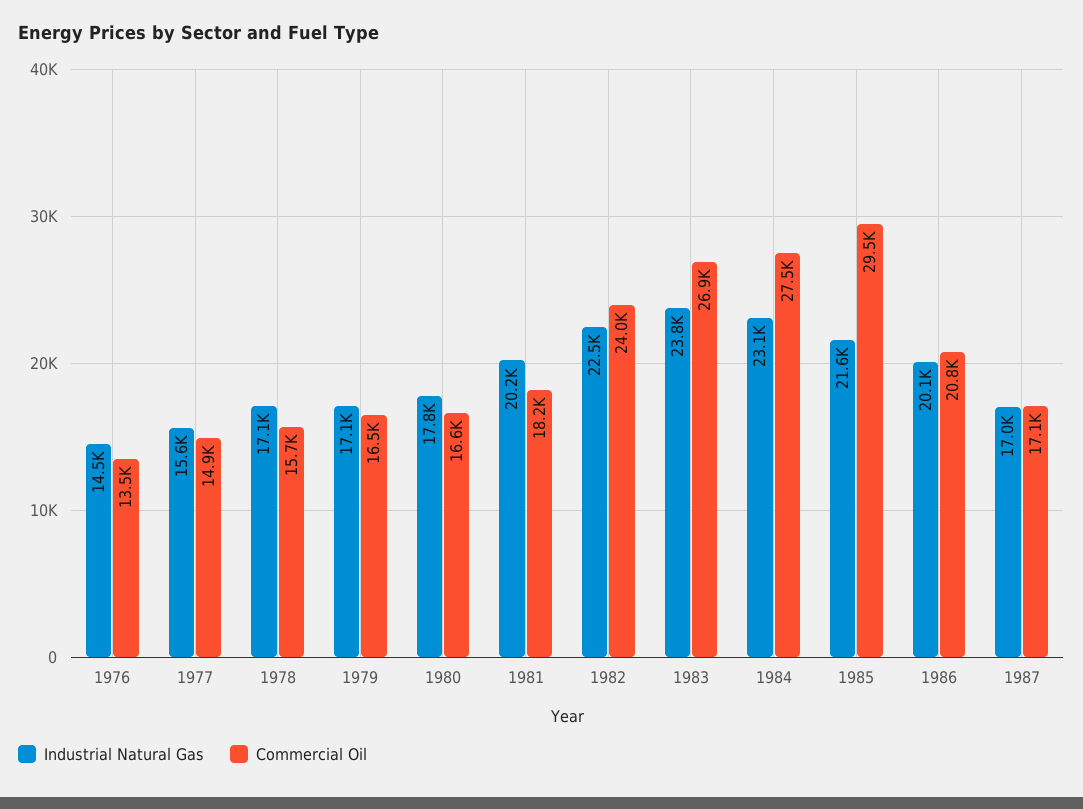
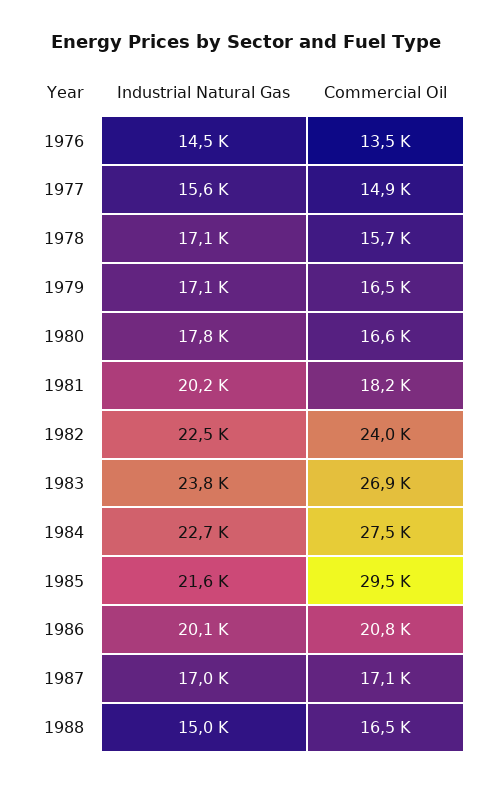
Industrial Natural Gas, 1984: 23100 -> 22700
Industrial Natural Gas, 1988: none -> 15000
Commercial Oil, 1988: none -> 16500

